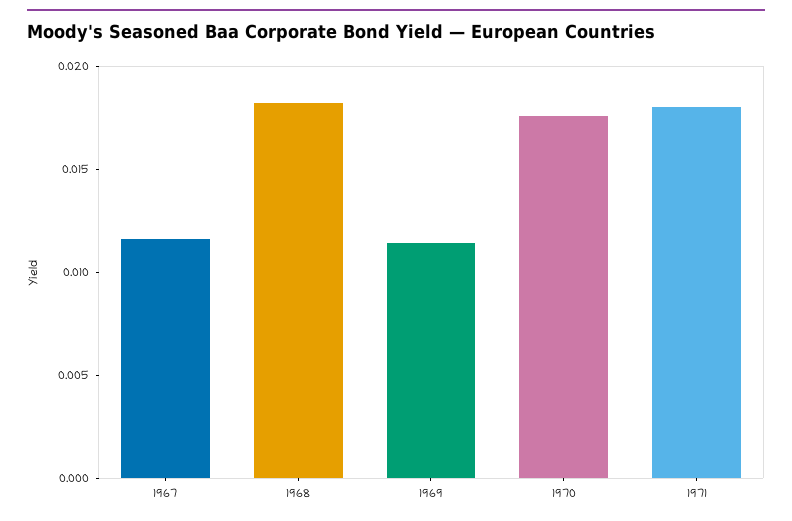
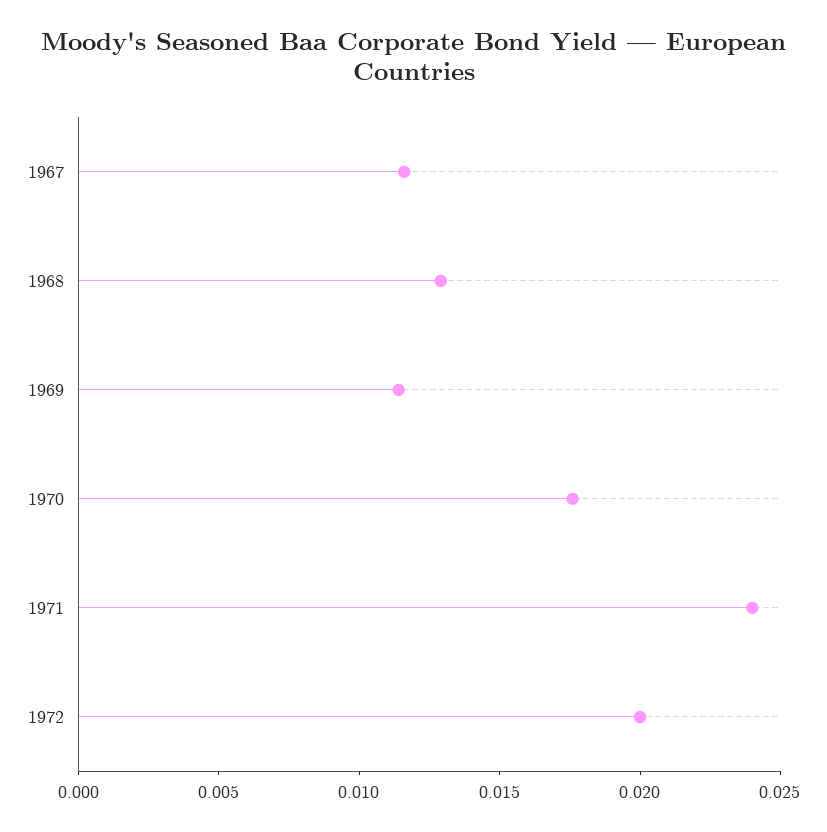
1968: 0.018 -> 0.013
1971: 0.018 -> 0.024
1972: none -> 0.02

